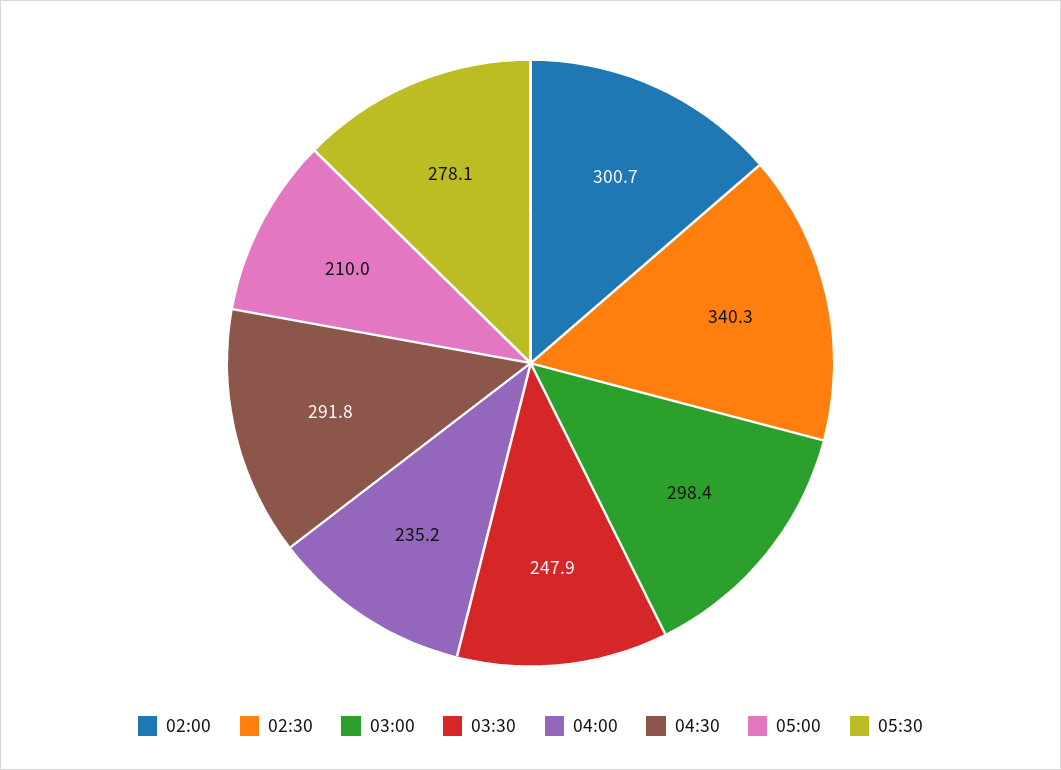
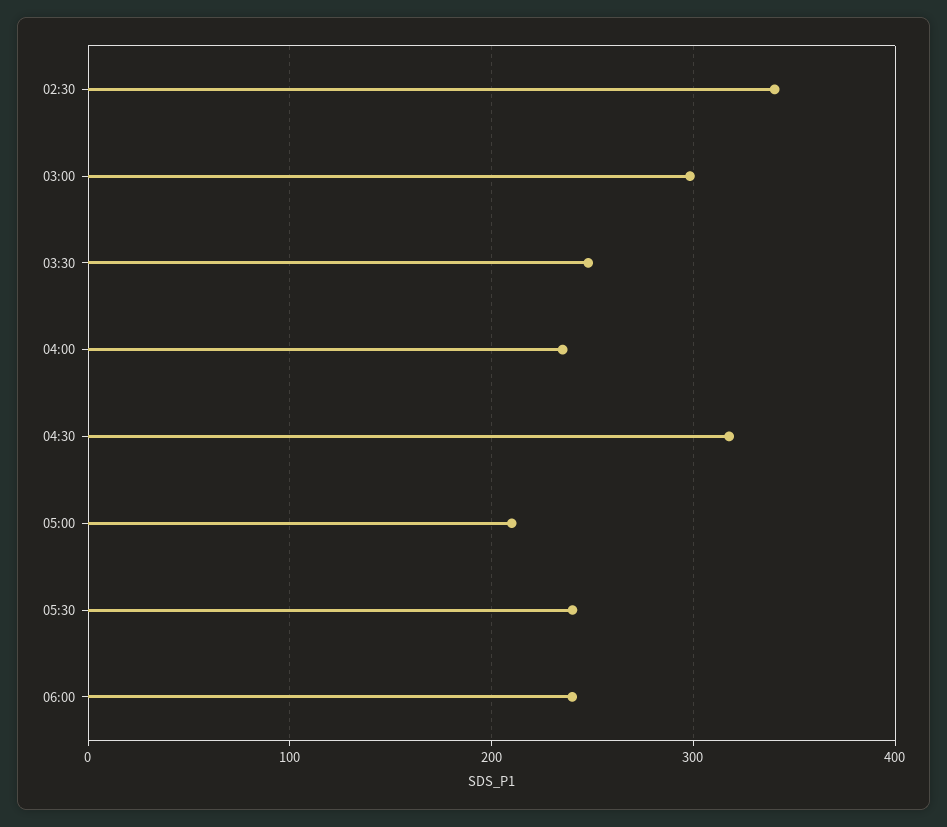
02:00: 300.7 -> none
04:30: 291.8 -> 320
05:30: 278.1 -> 240
06:00: none -> 240

